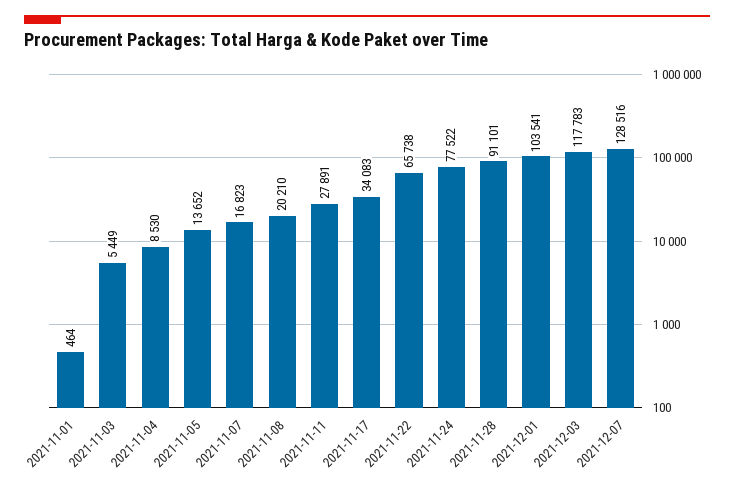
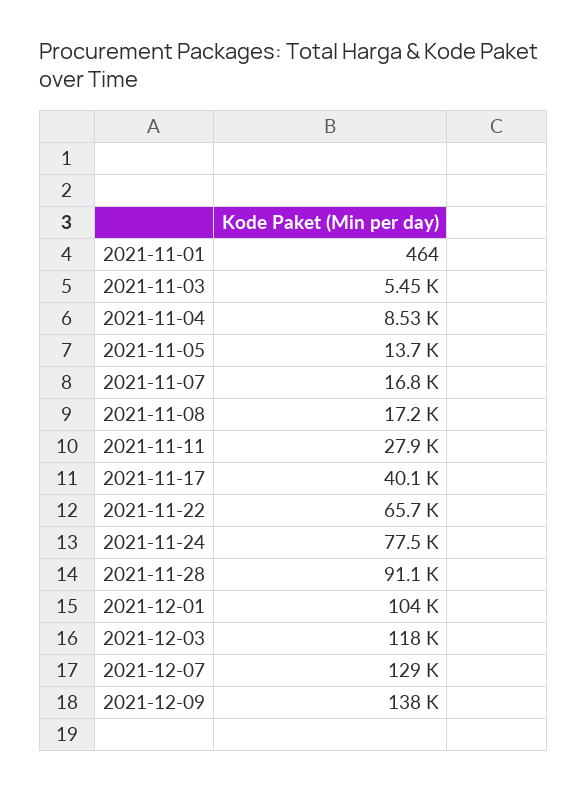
2021-11-08: 20210 -> 17200
2021-11-17: 34083 -> 40100
2021-12-09: none -> 138000

